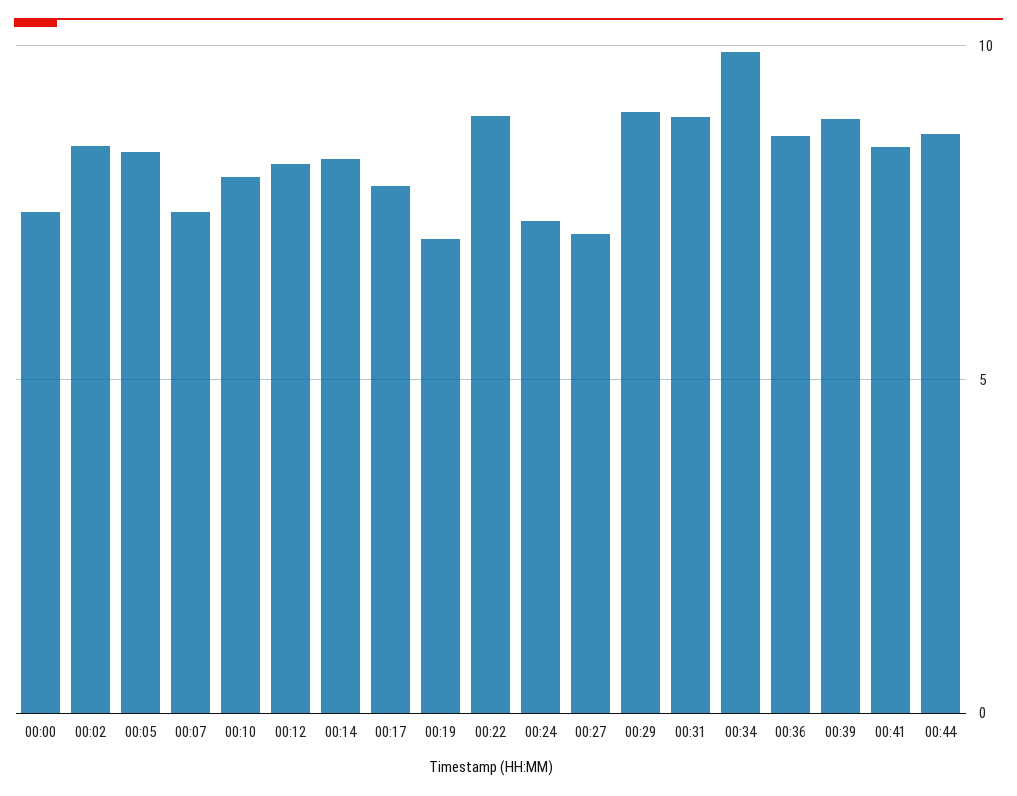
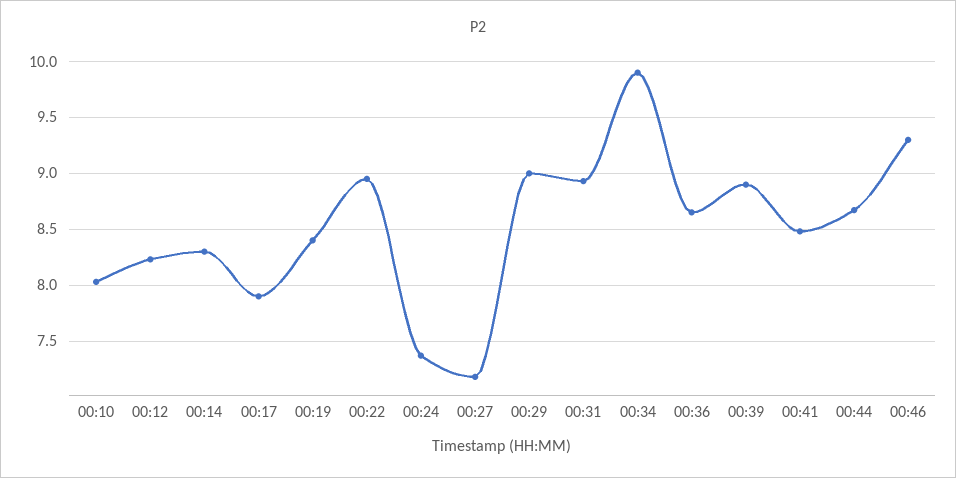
00:00: 7.5 -> none
00:02: 8.5 -> none
00:05: 8.5 -> none
00:07: 7.5 -> none
00:19: 7 -> 8.4
00:46: none -> 9.3

